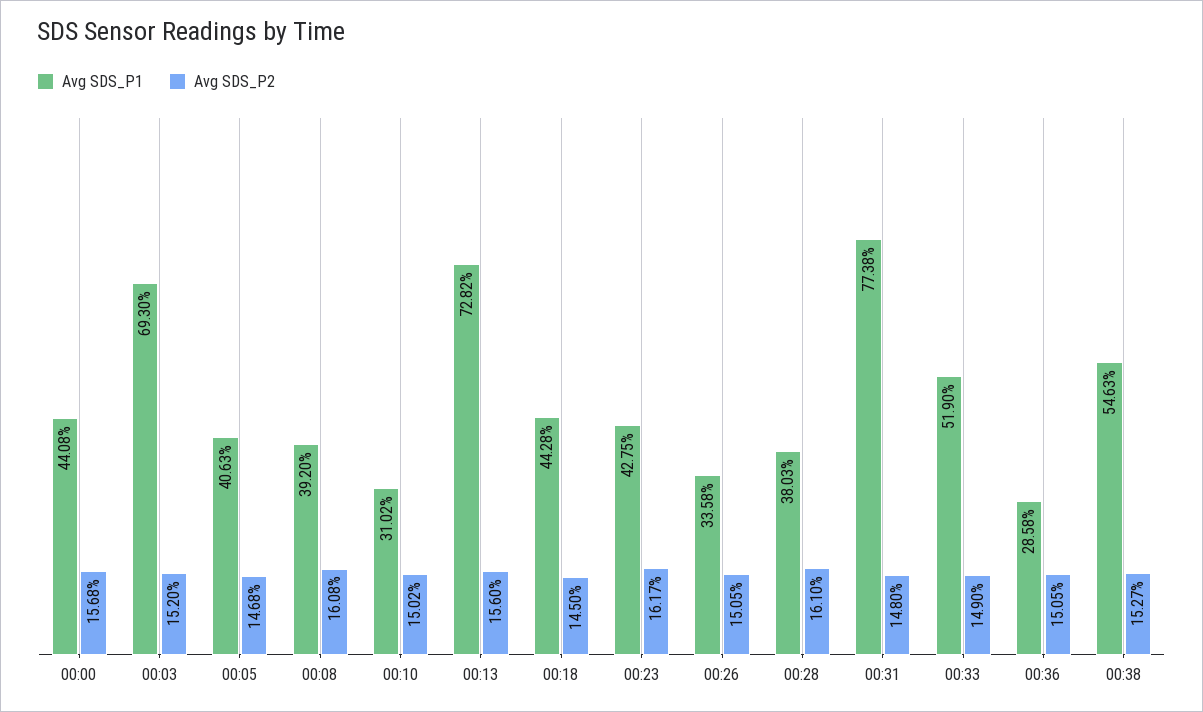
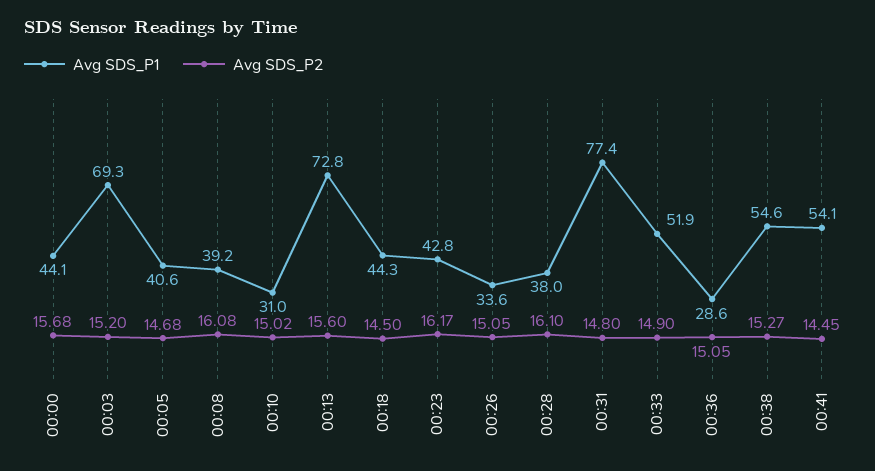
Avg SDS_P1, 00:41: none -> 54.1
Avg SDS_P2, 00:41: none -> 14.45

